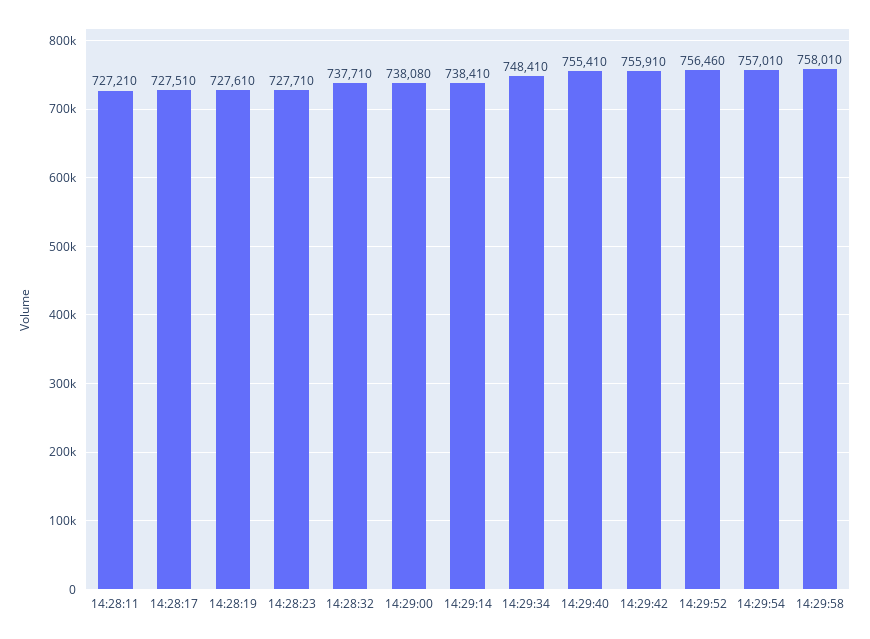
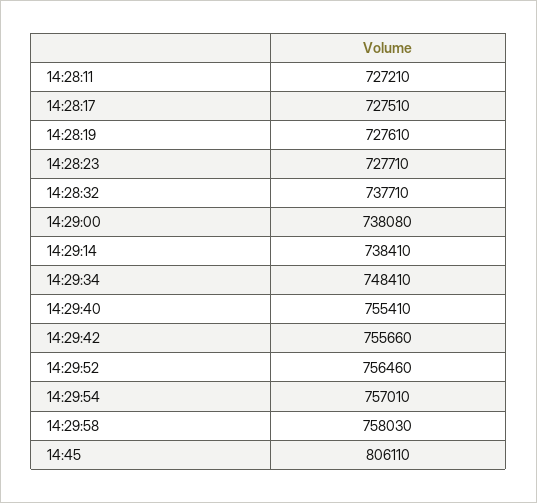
14:29:42: 755910 -> 755660
14:29:58: 758010 -> 758030
14:45: none -> 806110

